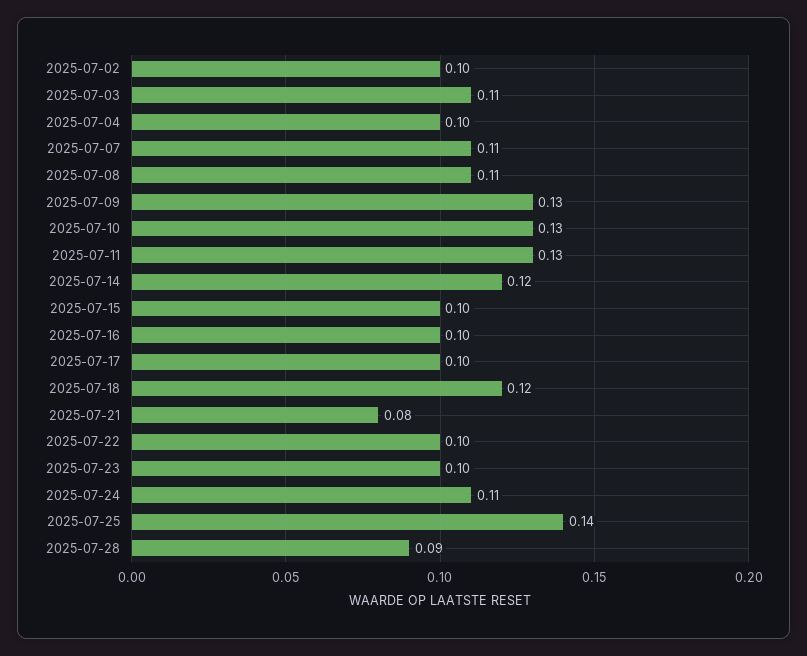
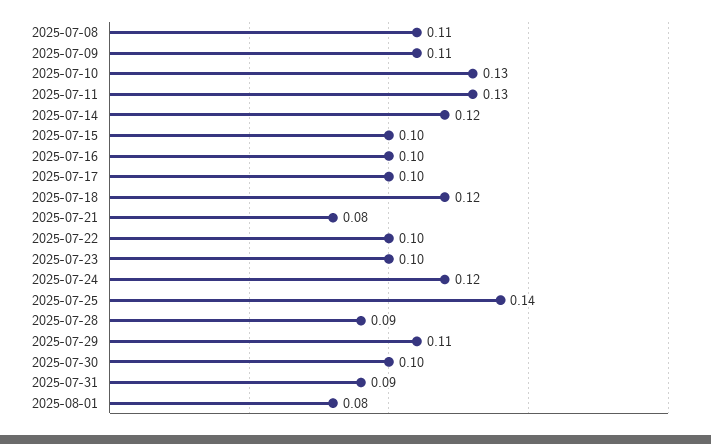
2025-07-02: 0.1 -> none
2025-07-03: 0.11 -> none
2025-07-04: 0.1 -> none
2025-07-07: 0.11 -> none
2025-07-09: 0.13 -> 0.11
2025-07-24: 0.11 -> 0.12
2025-07-29: none -> 0.11
2025-07-30: none -> 0.1
2025-07-31: none -> 0.09
2025-08-01: none -> 0.08

